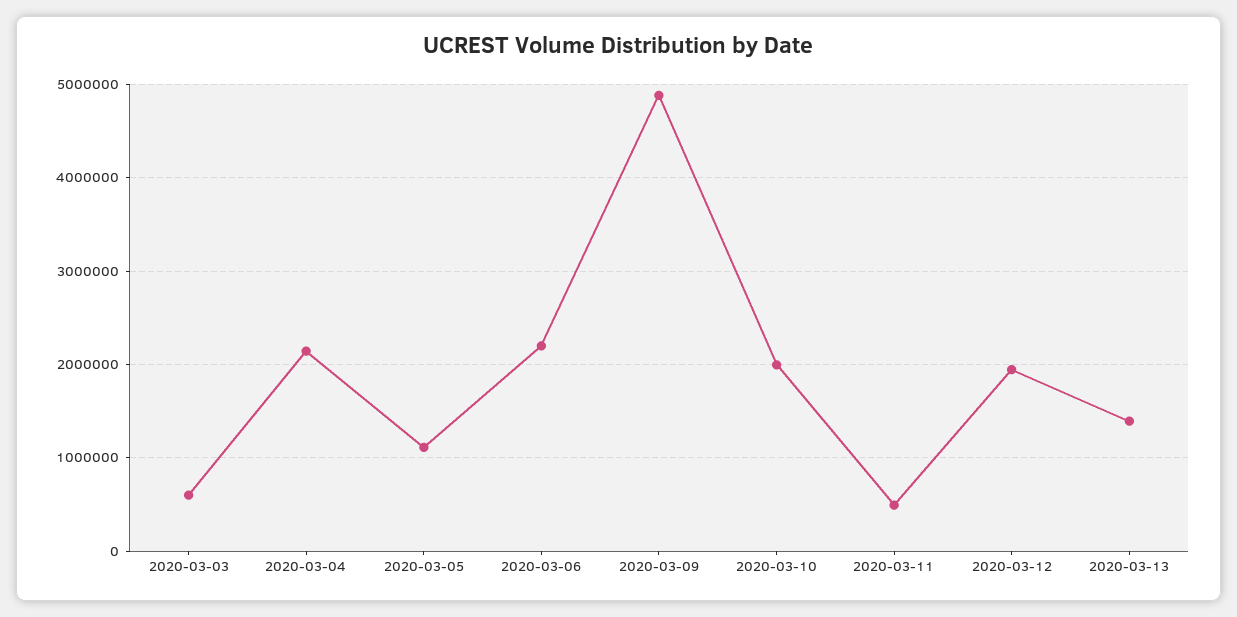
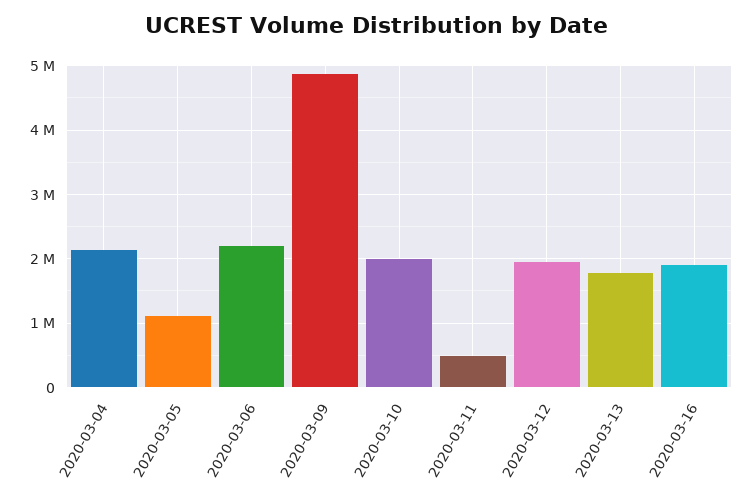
2020-03-03: 600000 -> none
2020-03-13: 1400000 -> 1800000
2020-03-16: none -> 1900000

